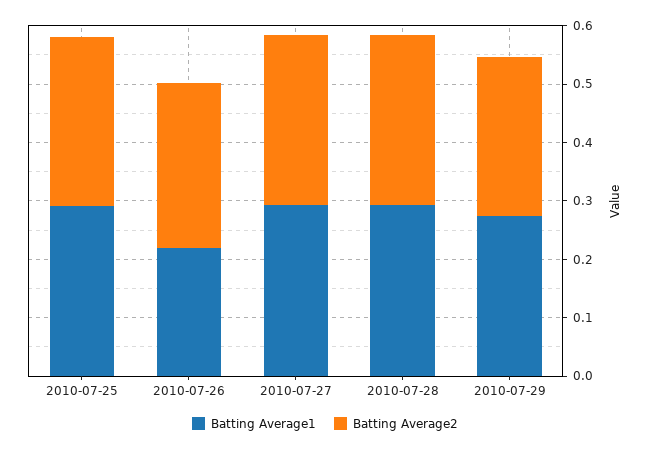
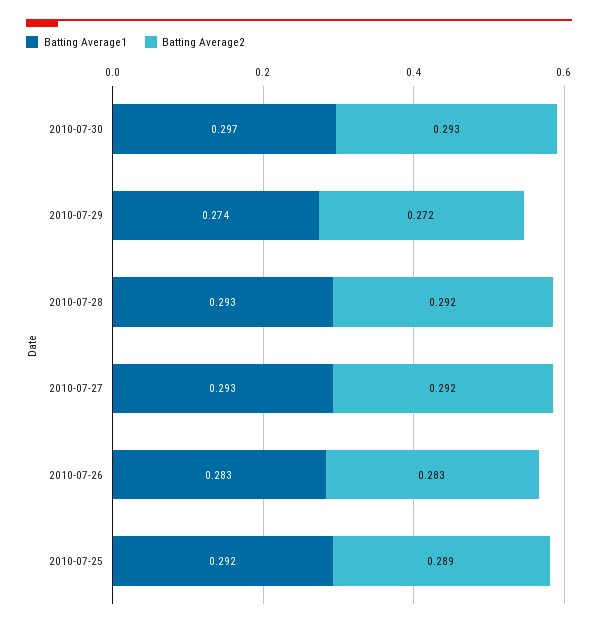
Batting Average1, 2010-07-26: 0.22 -> 0.283
Batting Average1, 2010-07-30: none -> 0.297
Batting Average2, 2010-07-30: none -> 0.293

